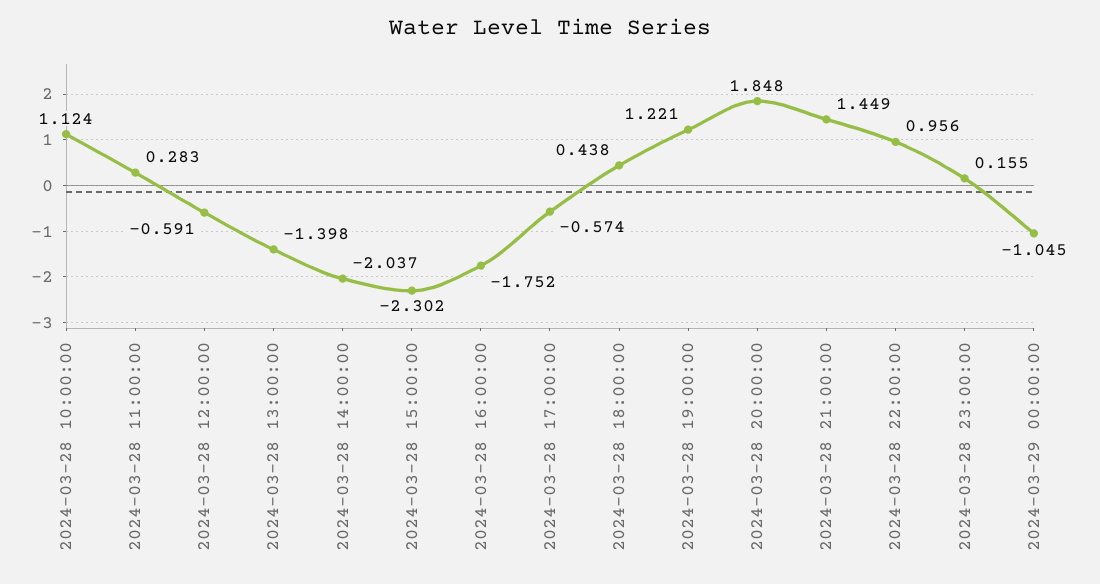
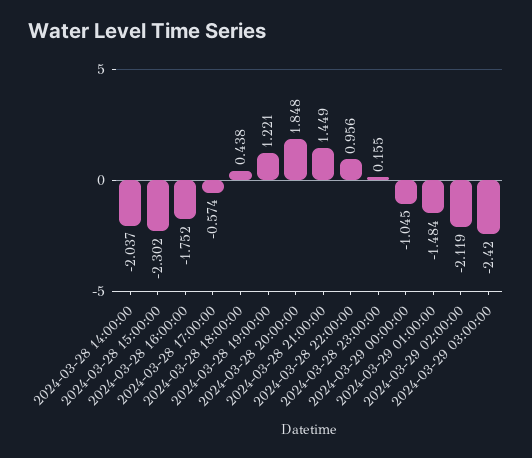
2024-03-28 10:00:00: 1.124 -> none
2024-03-28 11:00:00: 0.283 -> none
2024-03-28 12:00:00: -0.591 -> none
2024-03-28 13:00:00: -1.398 -> none
2024-03-29 01:00:00: none -> -1.484
2024-03-29 02:00:00: none -> -2.119
2024-03-29 03:00:00: none -> -2.42

